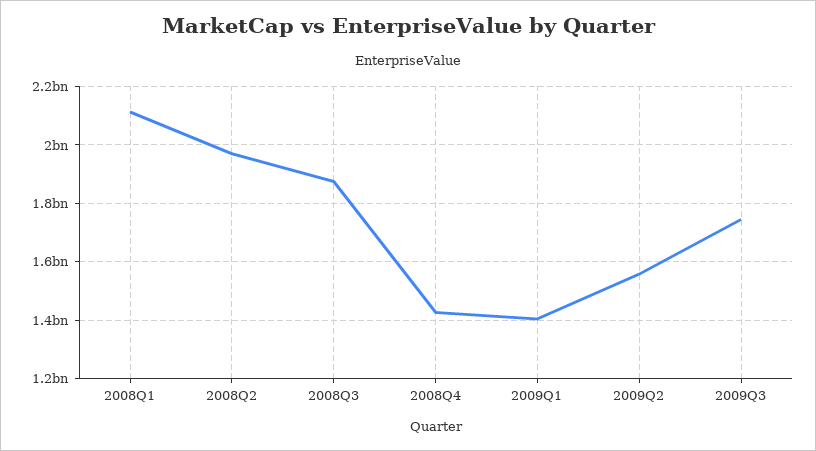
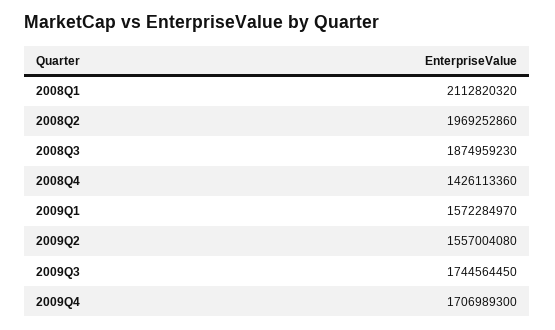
2009Q1: 1400000000 -> 1572284970
2009Q4: none -> 1706989300

